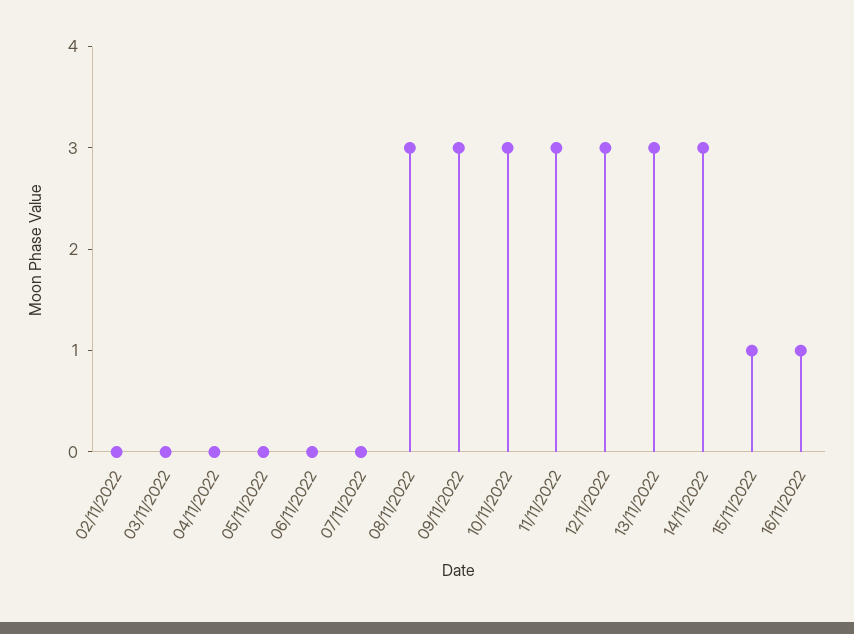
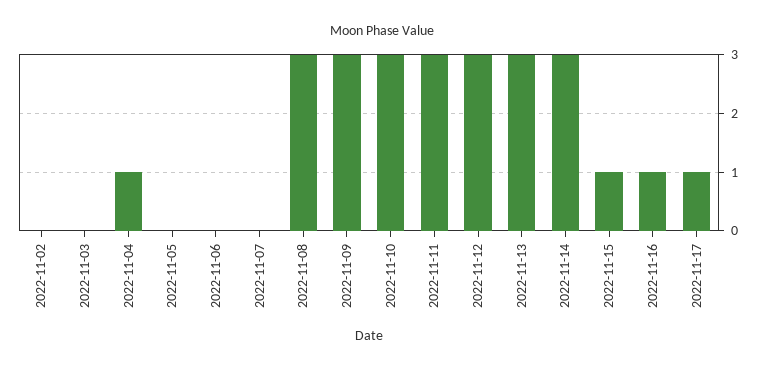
04/11/2022: 0 -> 1
2022-11-17: none -> 1

